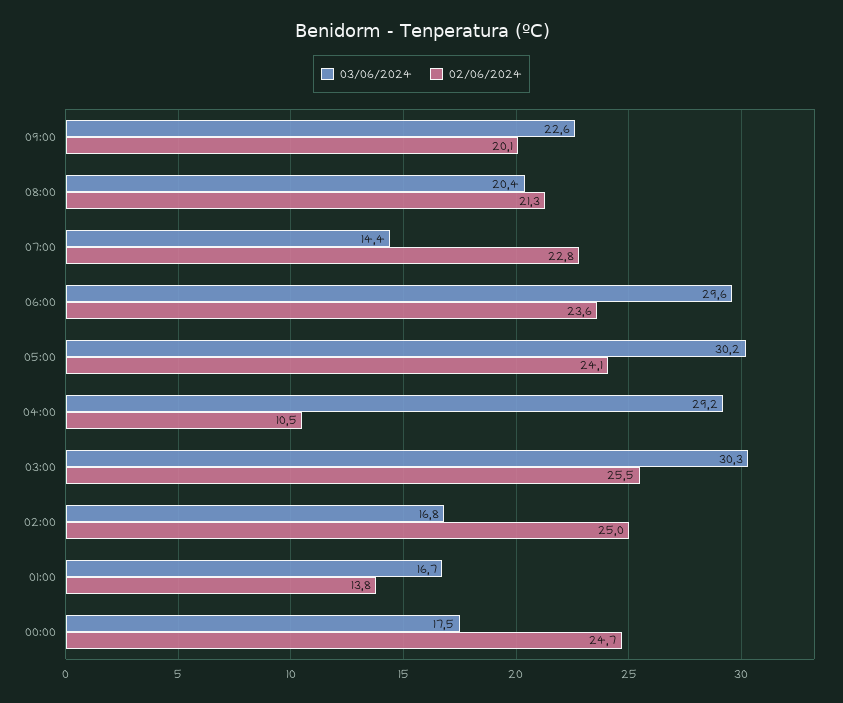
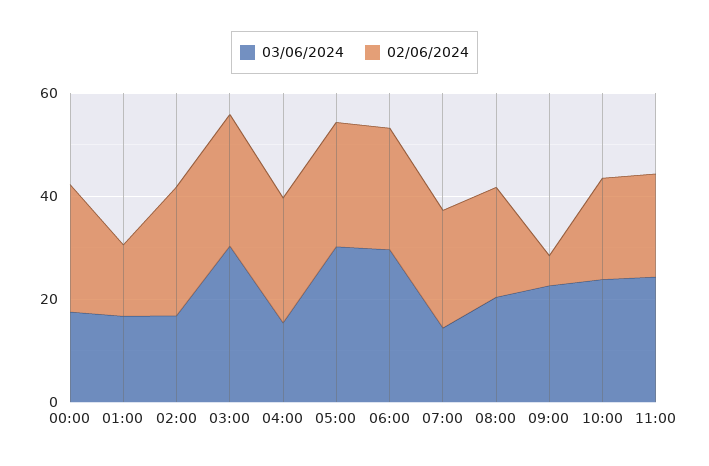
02/06/2024, 09:00: 20.1 -> 5
03/06/2024, 04:00: 29.2 -> 15
02/06/2024, 04:00: 10.5 -> 25
03/06/2024, 10:00: none -> 25
02/06/2024, 10:00: none -> 20
03/06/2024, 11:00: none -> 25
02/06/2024, 11:00: none -> 20

